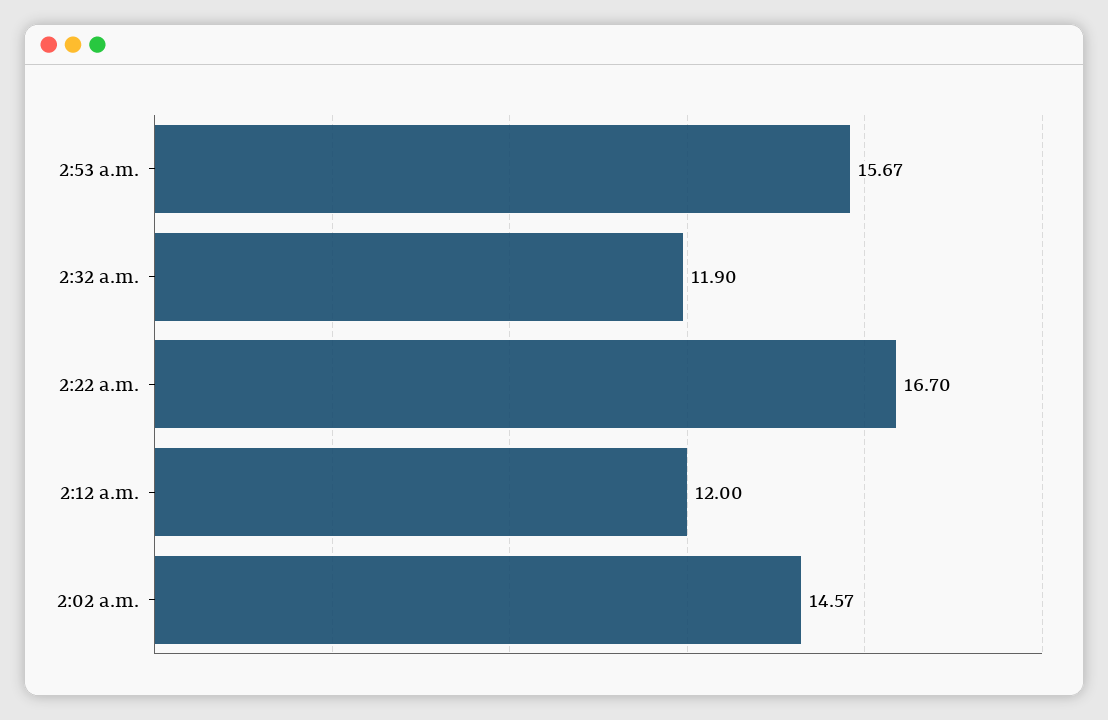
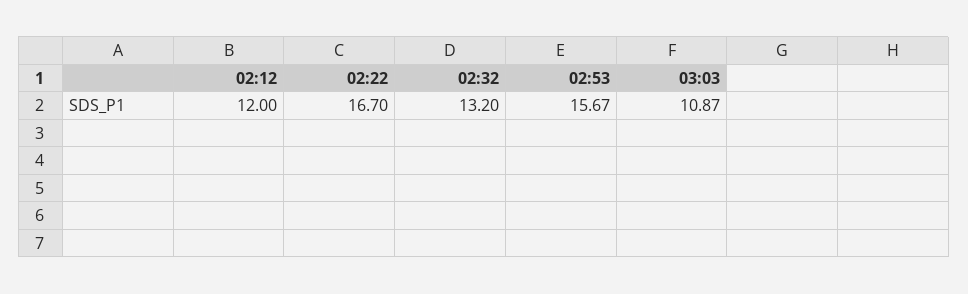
2:32 a.m.: 11.9 -> 13.2
2:02 a.m.: 14.57 -> none
03:03: none -> 10.87

